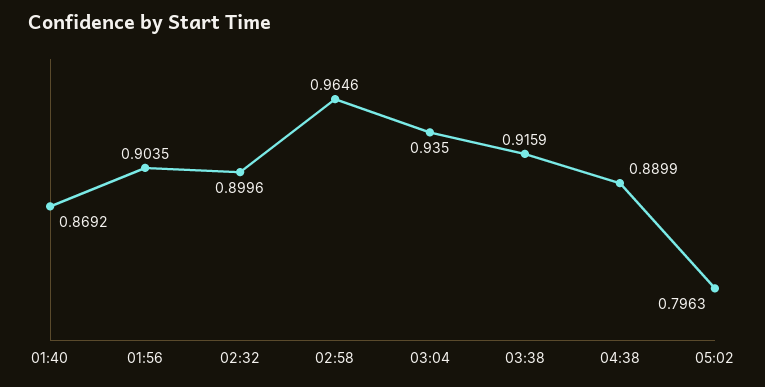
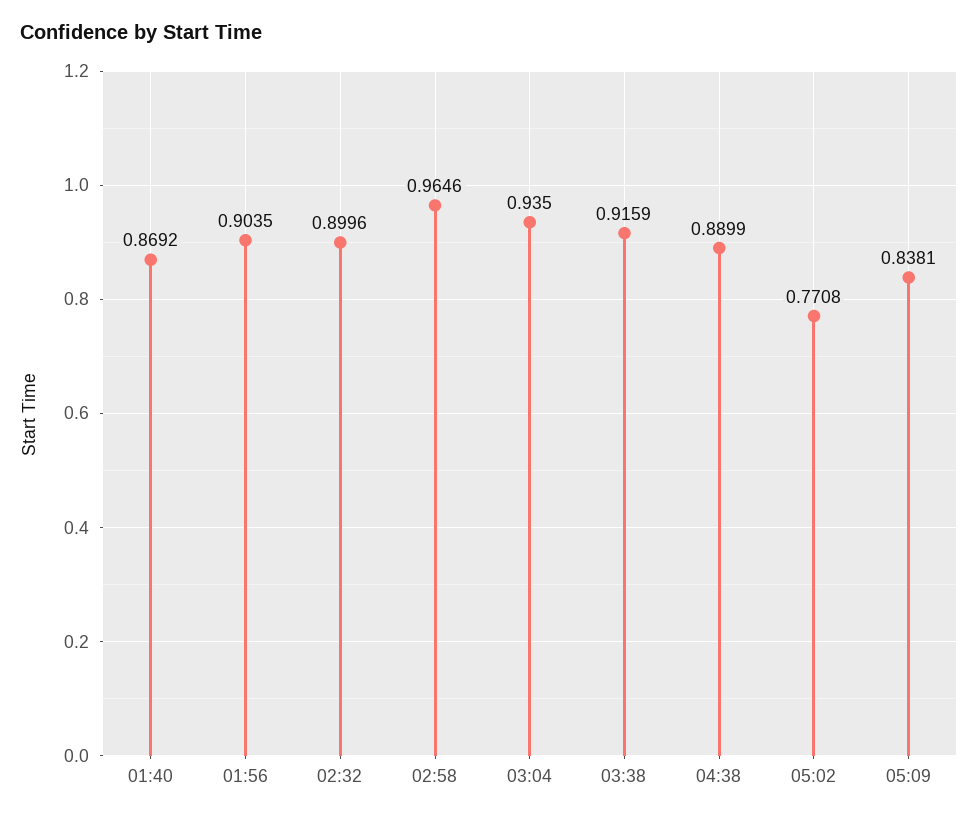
05:02: 0.7963 -> 0.7708
05:09: none -> 0.8381

